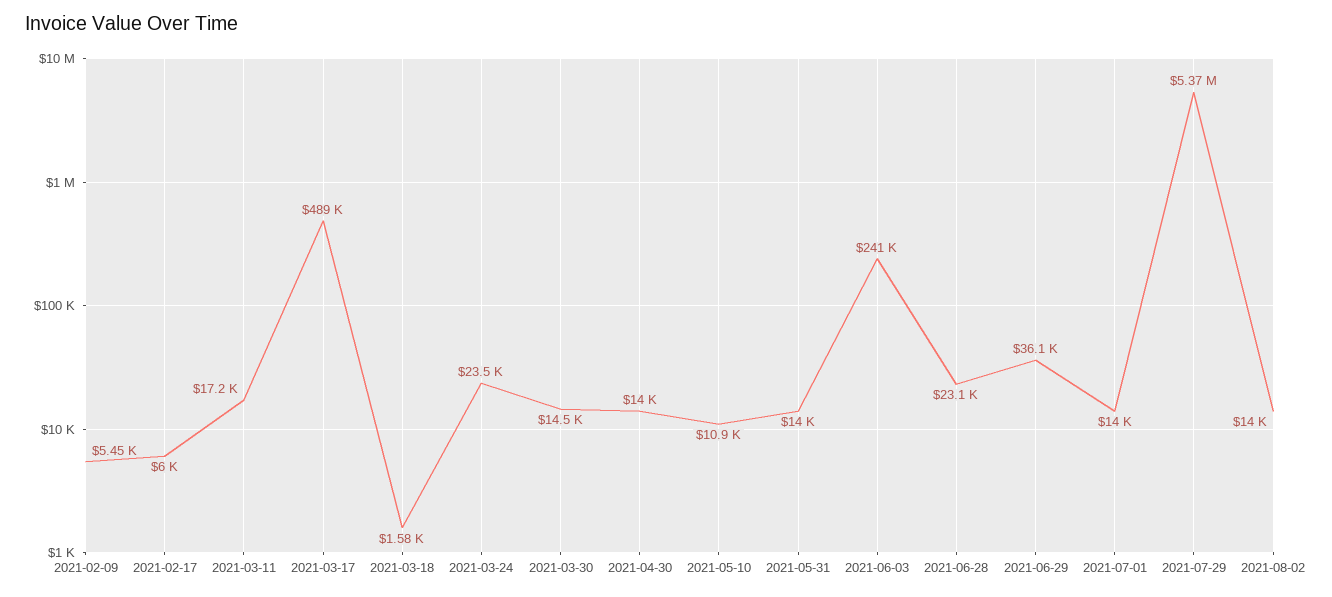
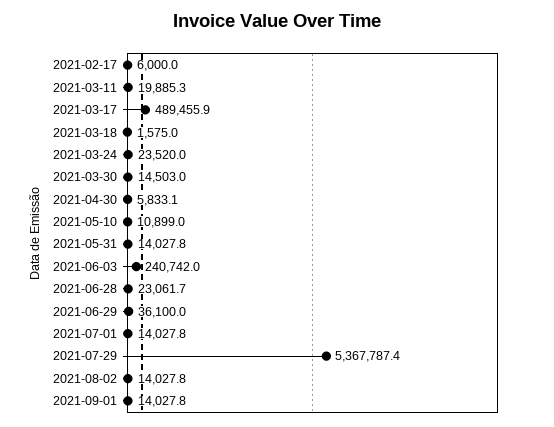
2021-02-09: 5450 -> none
2021-03-11: 17200 -> 19885.3
2021-04-30: 14000 -> 5833.1
2021-09-01: none -> 14027.8

